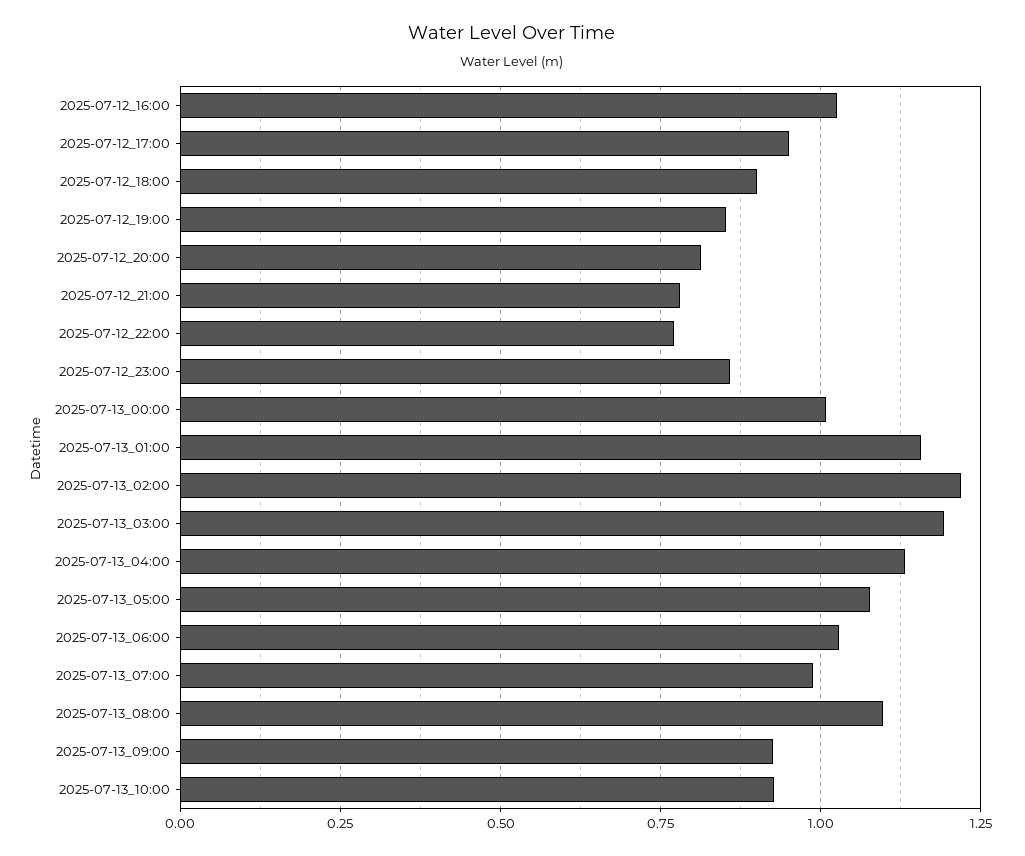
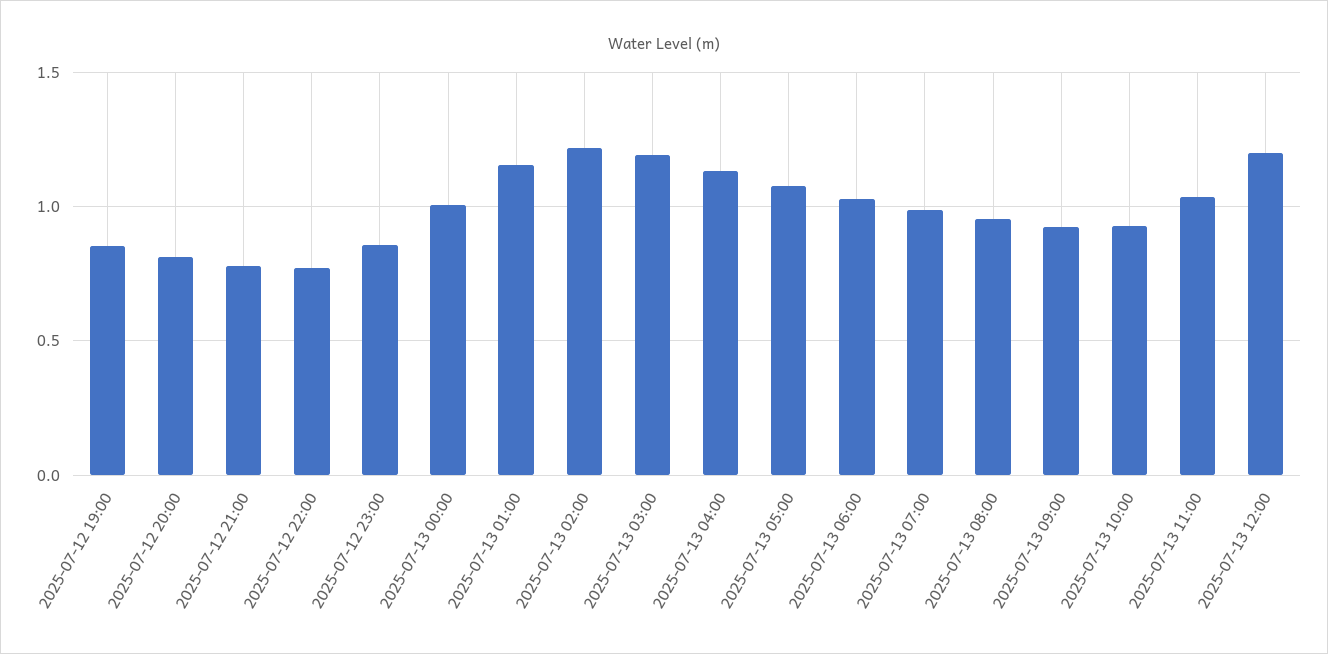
2025-07-12_16:00: 1.025 -> none
2025-07-12_17:00: 0.95 -> none
2025-07-12_18:00: 0.9 -> none
2025-07-13_08:00: 1.1 -> 0.95
2025-07-13 11:00: none -> 1.05
2025-07-13 12:00: none -> 1.2

